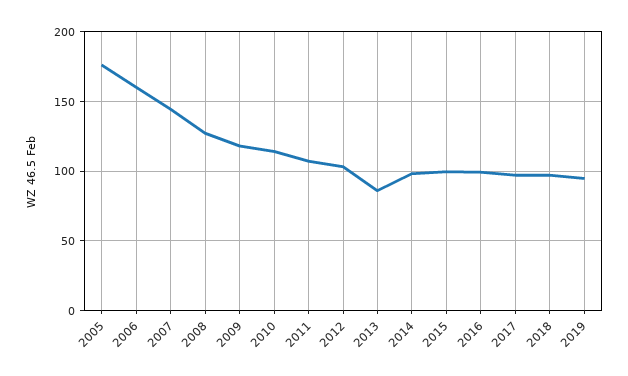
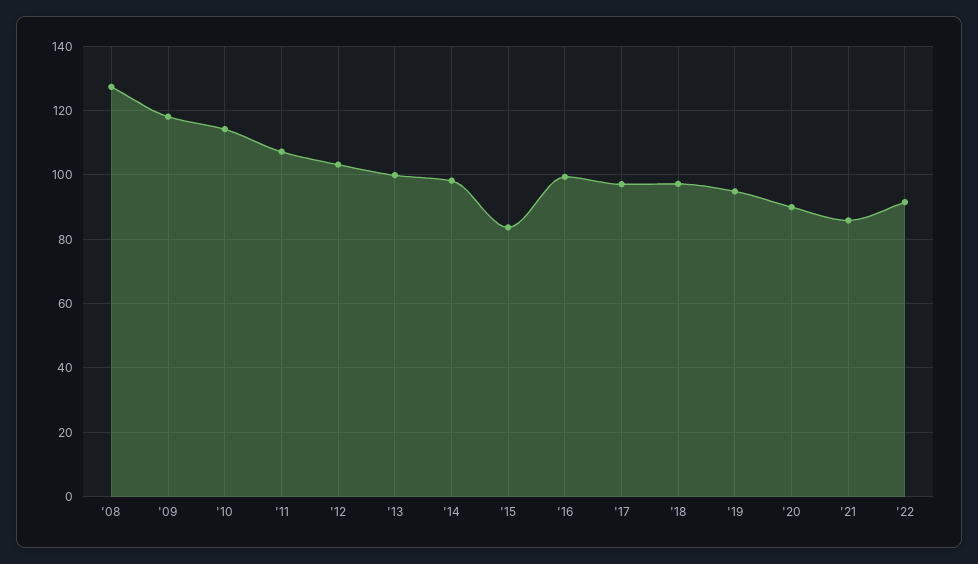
2005: 175 -> none
2006: 160 -> none
2007: 145 -> none
2013: 85 -> 100
2015: 100 -> 84
'20: none -> 90
'21: none -> 86
'22: none -> 92

